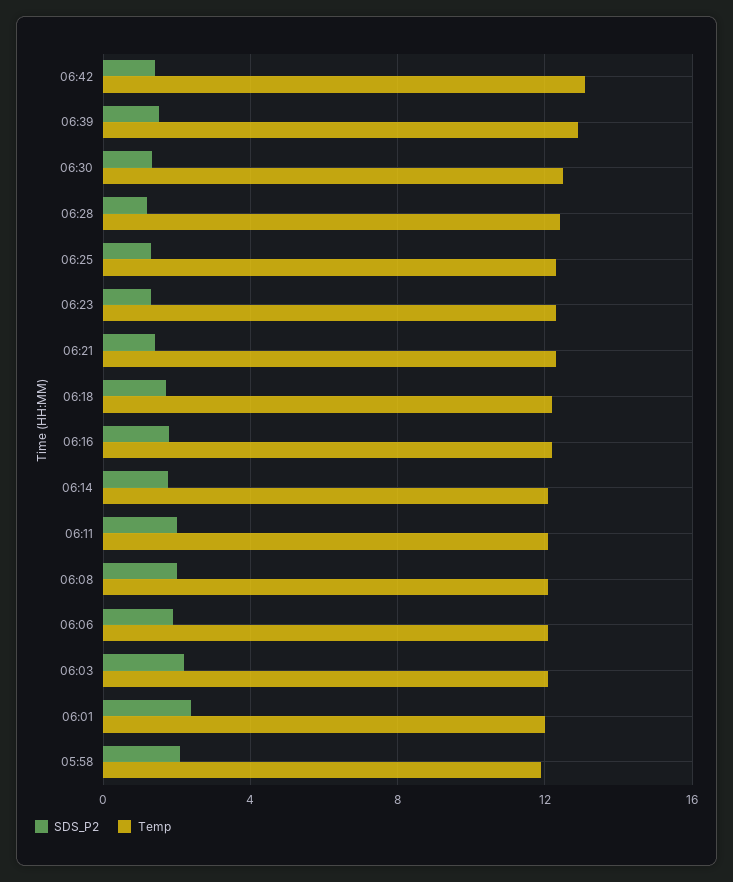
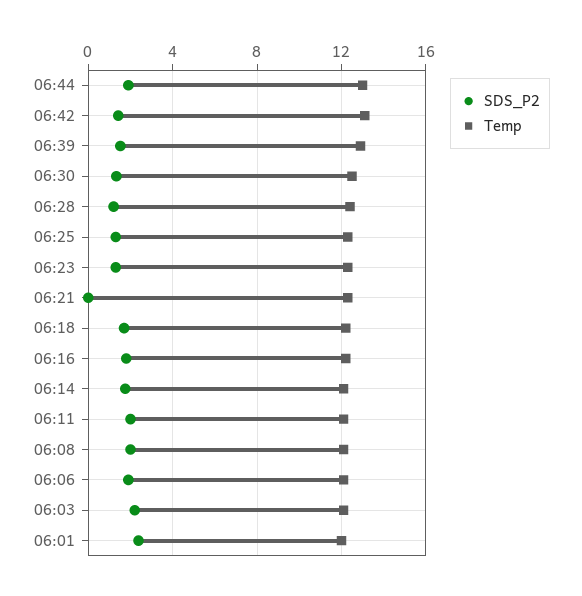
SDS_P2, 06:21: 1.5 -> 0
SDS_P2, 05:58: 2 -> none
Temp, 05:58: 12 -> none
SDS_P2, 06:44: none -> 2
Temp, 06:44: none -> 13

